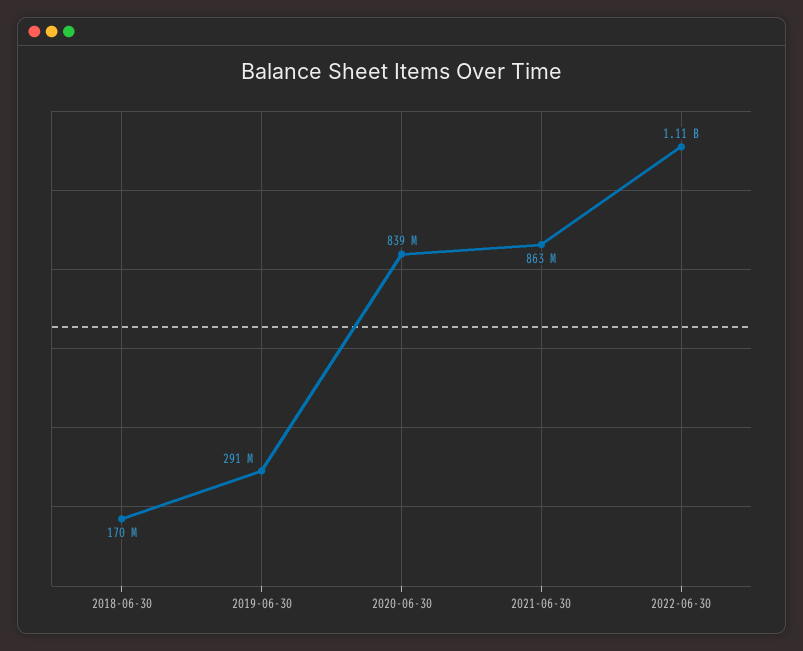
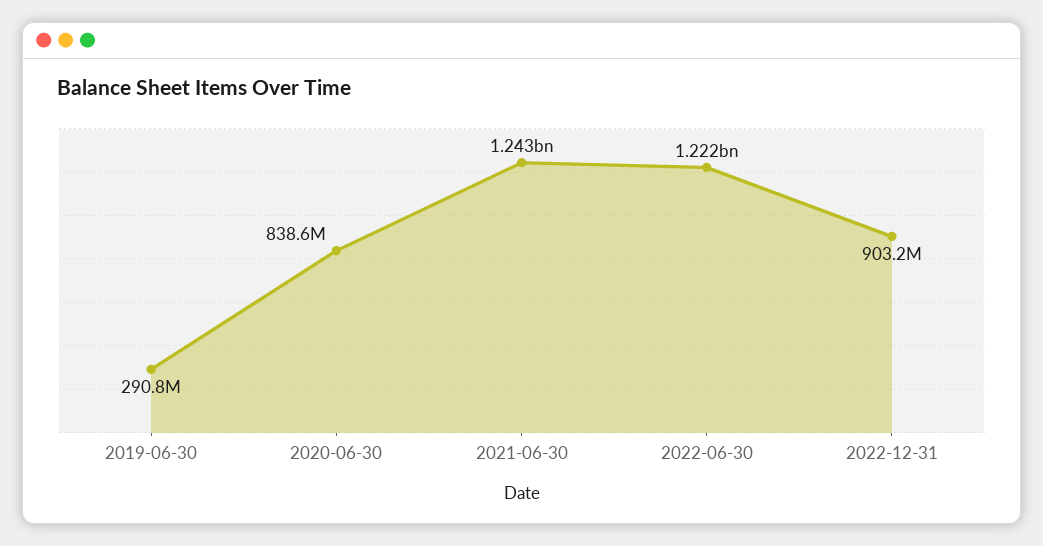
2018-06-30: 170000000 -> none
2021-06-30: 863000000 -> 1243000000
2022-06-30: 1110000000 -> 1222000000
2022-12-31: none -> 903200000

